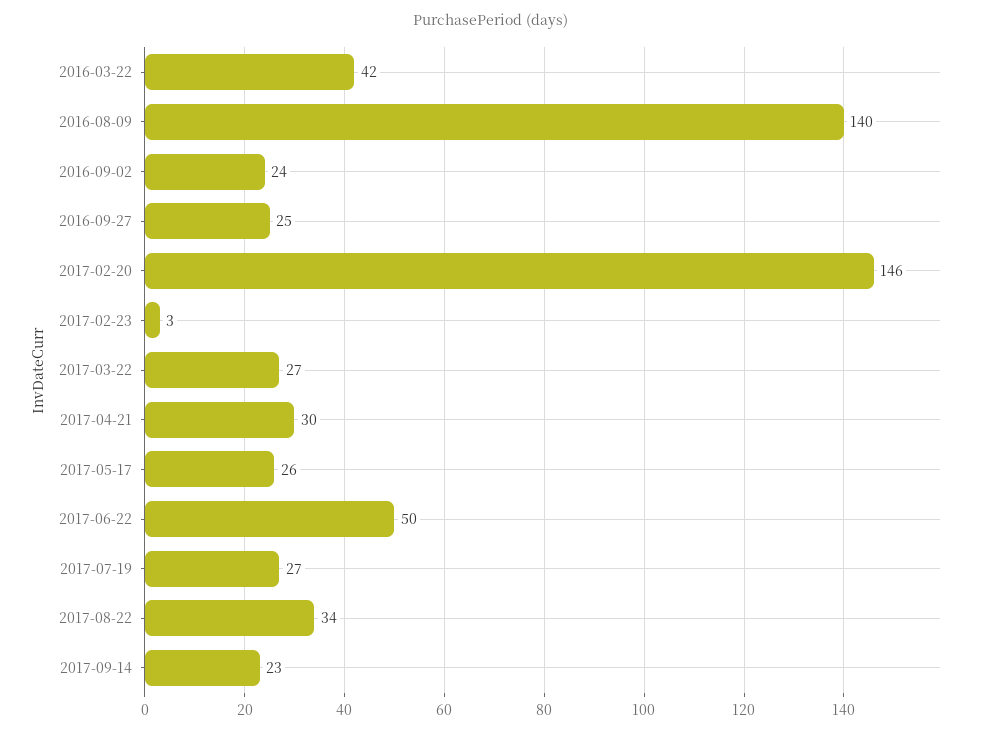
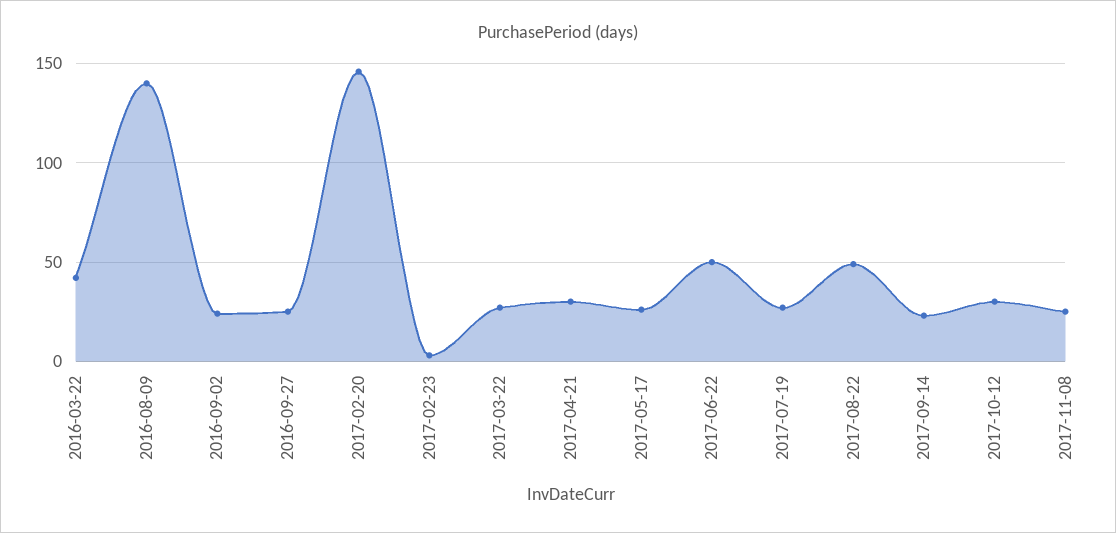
2017-08-22: 34 -> 50
2017-10-12: none -> 30
2017-11-08: none -> 25

